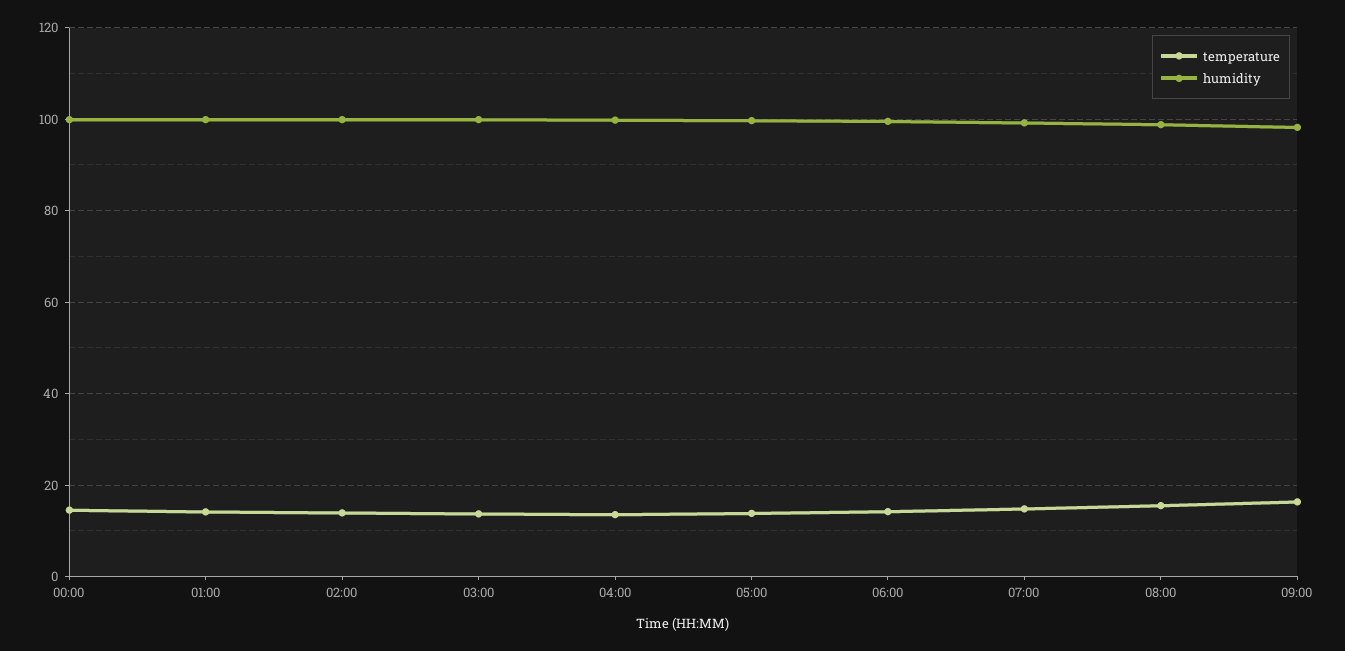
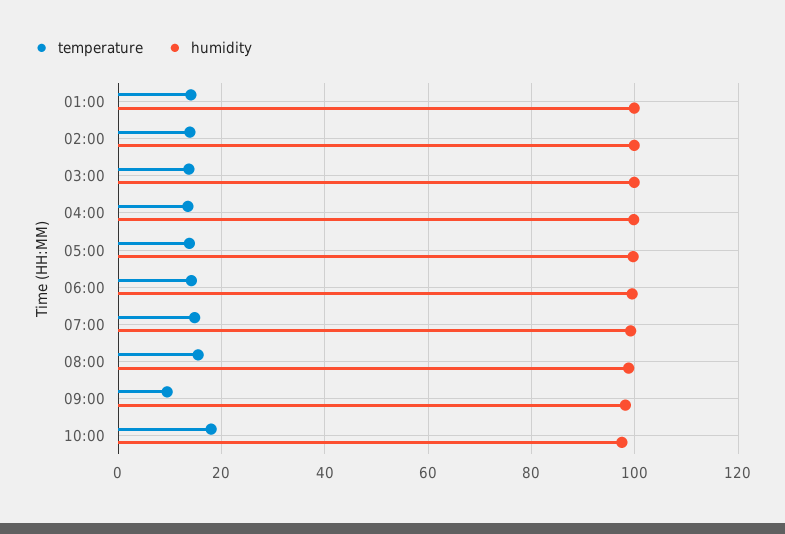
temperature, 00:00: 14 -> none
humidity, 00:00: 100 -> none
temperature, 09:00: 16 -> 10
temperature, 10:00: none -> 18
humidity, 10:00: none -> 98

